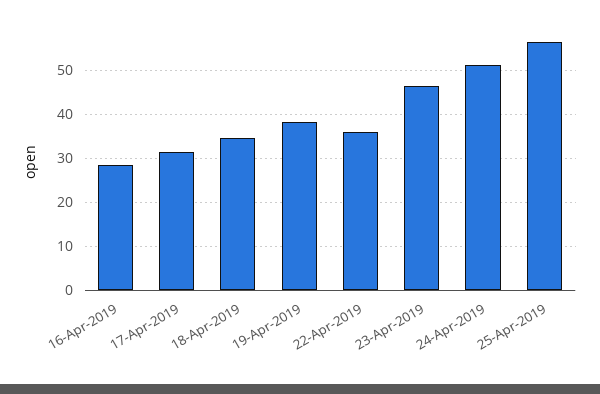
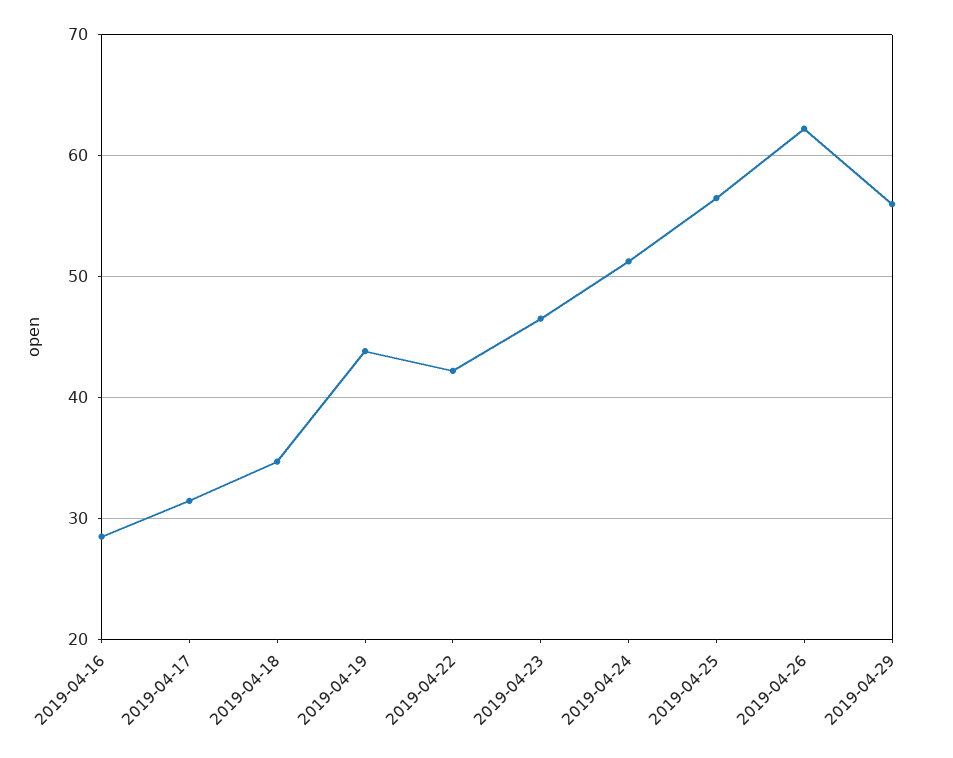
19-Apr-2019: 38 -> 44
22-Apr-2019: 36 -> 42
2019-04-26: none -> 62
2019-04-29: none -> 56

